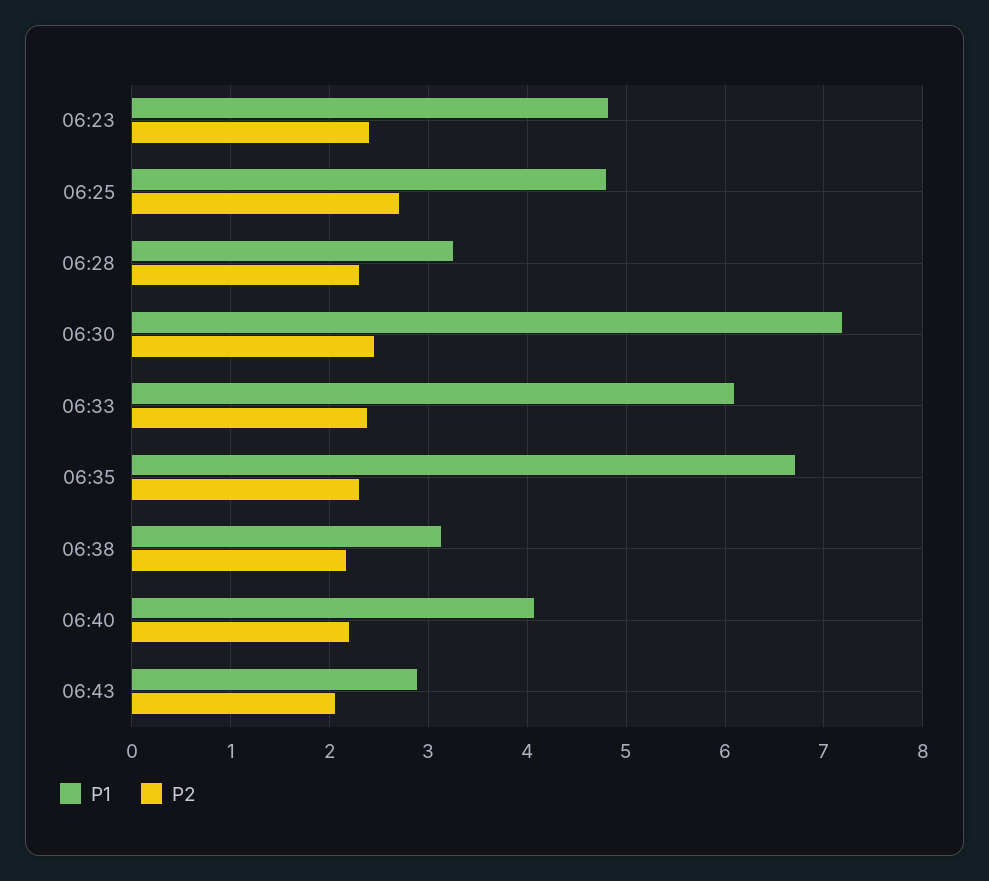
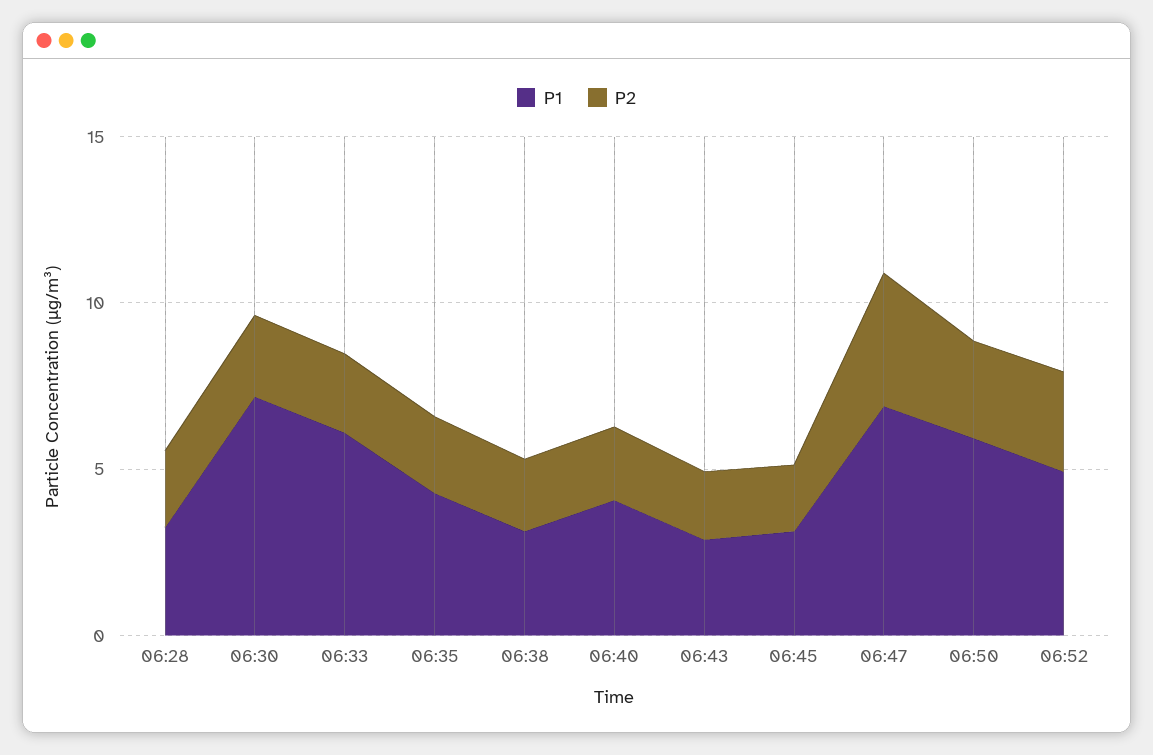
P1, 06:23: 4.8 -> none
P2, 06:23: 2.4 -> none
P1, 06:25: 4.8 -> none
P2, 06:25: 2.7 -> none
P1, 06:35: 6.7 -> 4
P1, 06:45: none -> 3
P2, 06:45: none -> 2
P1, 06:47: none -> 7
P2, 06:47: none -> 4
P1, 06:50: none -> 6
P2, 06:50: none -> 3
P1, 06:52: none -> 5
P2, 06:52: none -> 3

